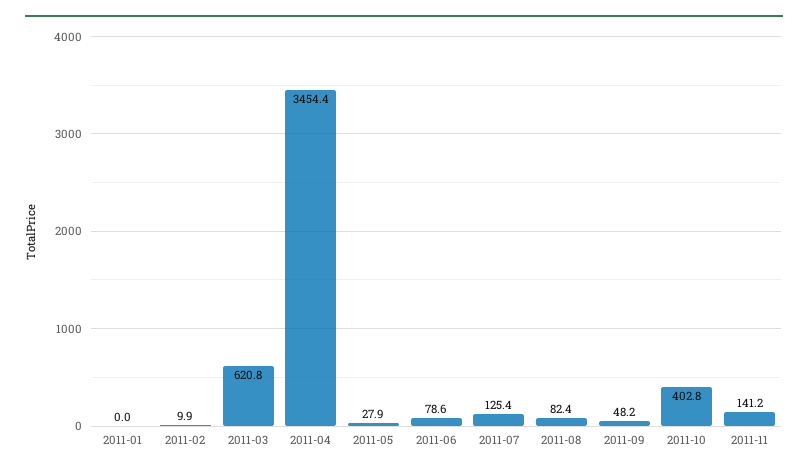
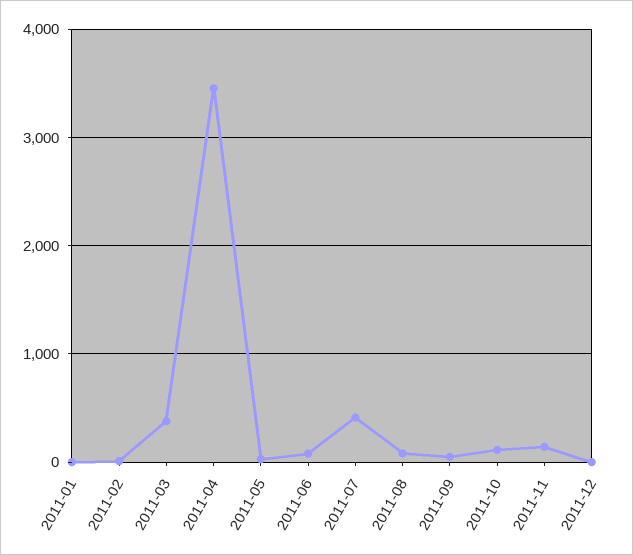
2011-03: 620.8 -> 400
2011-07: 125.4 -> 400
2011-10: 402.8 -> 100
2011-12: none -> 0

